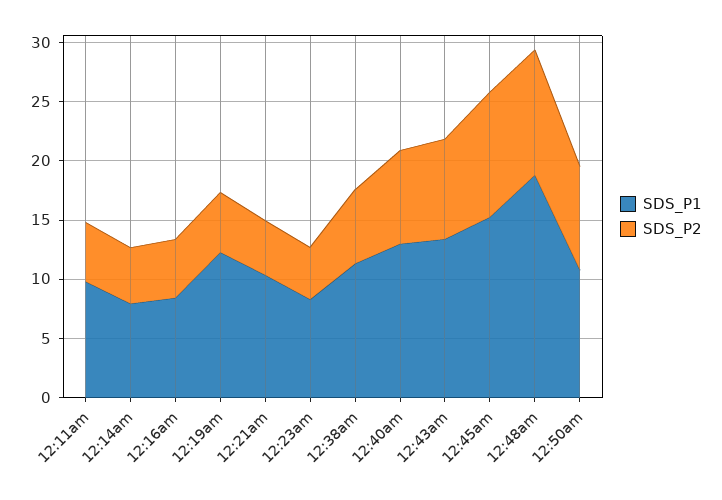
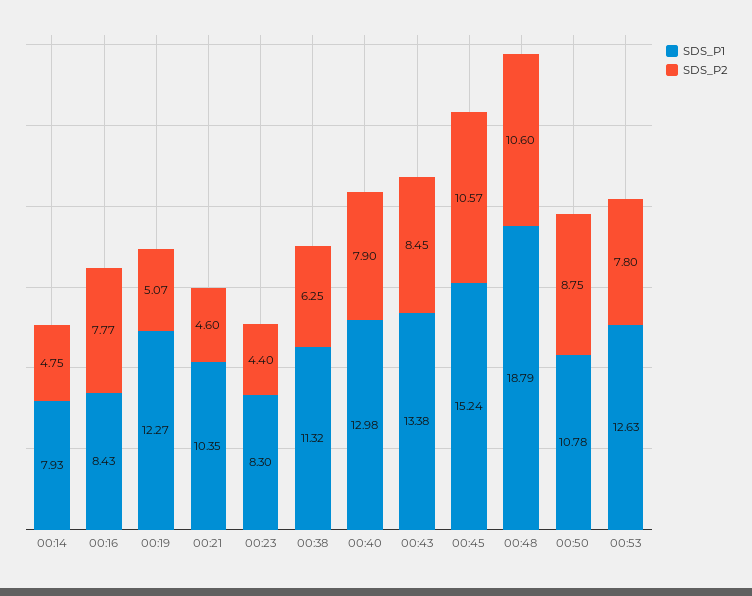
SDS_P1, 12:11am: 10 -> none
SDS_P2, 12:11am: 5 -> none
SDS_P2, 12:16am: 5 -> 7.77
SDS_P1, 00:53: none -> 12.63
SDS_P2, 00:53: none -> 7.8

